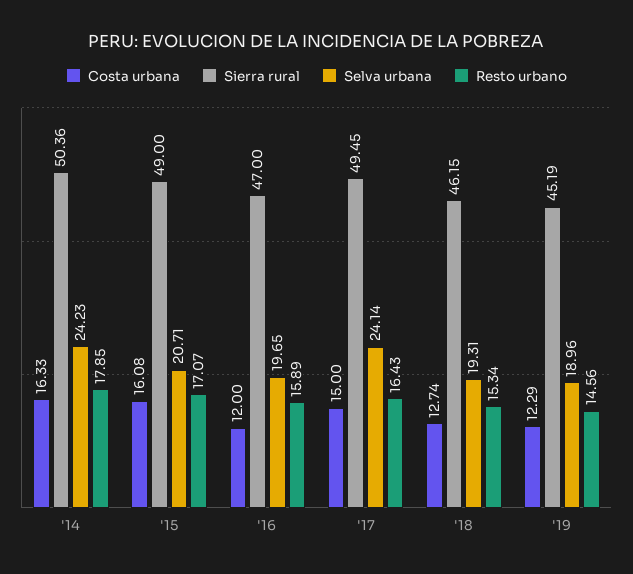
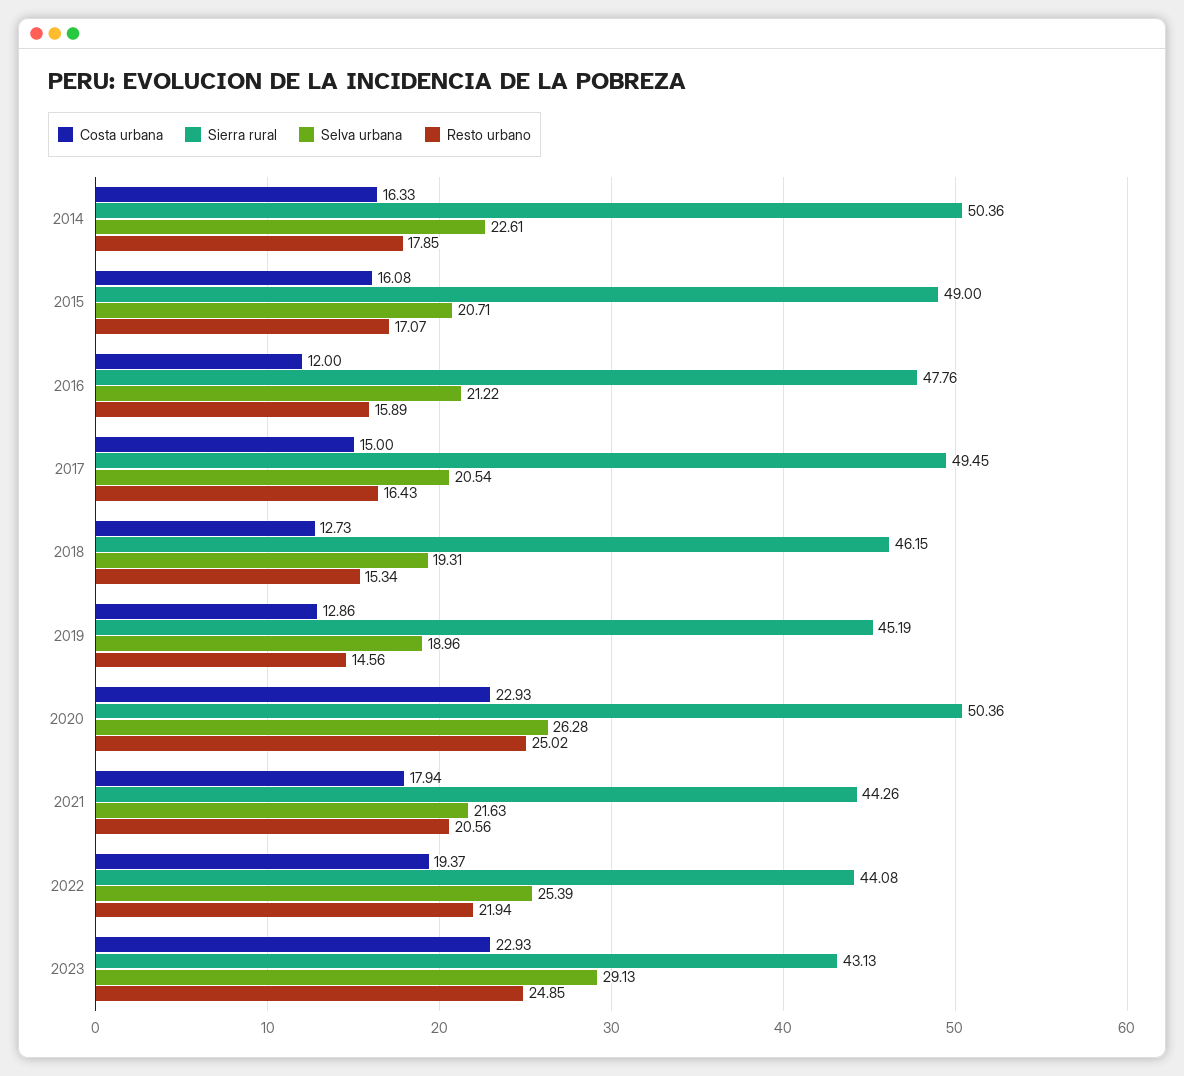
Selva urbana, '14: 24.23 -> 22.61
Sierra rural, '16: 47 -> 47.76
Selva urbana, '16: 19.65 -> 21.22
Selva urbana, '17: 24.14 -> 20.54
Costa urbana, '18: 12.74 -> 12.73
Costa urbana, '19: 12.29 -> 12.86
Costa urbana, 2020: none -> 22.93
Sierra rural, 2020: none -> 50.36
Selva urbana, 2020: none -> 26.28
Resto urbano, 2020: none -> 25.02
Costa urbana, 2021: none -> 17.94
Sierra rural, 2021: none -> 44.26
Selva urbana, 2021: none -> 21.63
Resto urbano, 2021: none -> 20.56
Costa urbana, 2022: none -> 19.37
Sierra rural, 2022: none -> 44.08
Selva urbana, 2022: none -> 25.39
Resto urbano, 2022: none -> 21.94
Costa urbana, 2023: none -> 22.93
Sierra rural, 2023: none -> 43.13
Selva urbana, 2023: none -> 29.13
Resto urbano, 2023: none -> 24.85

